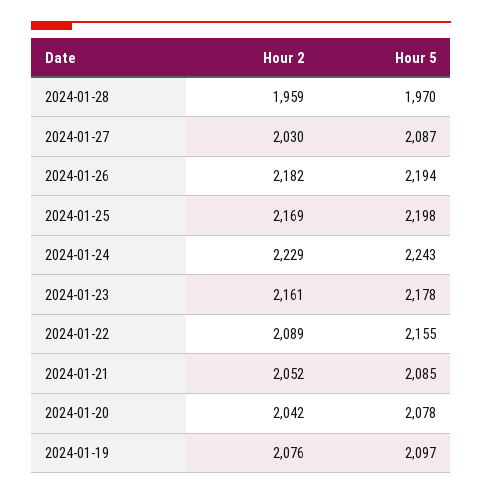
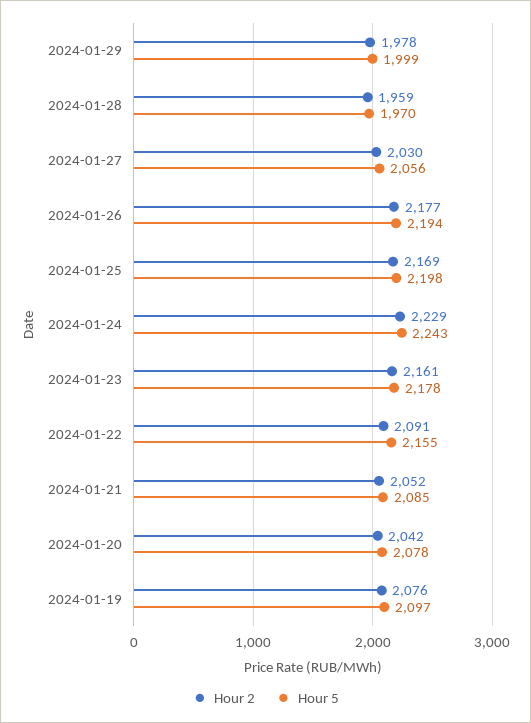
Hour 5, 2024-01-27: 2087 -> 2056
Hour 2, 2024-01-26: 2182 -> 2177
Hour 2, 2024-01-22: 2089 -> 2091
Hour 2, 2024-01-29: none -> 1978
Hour 5, 2024-01-29: none -> 1999

